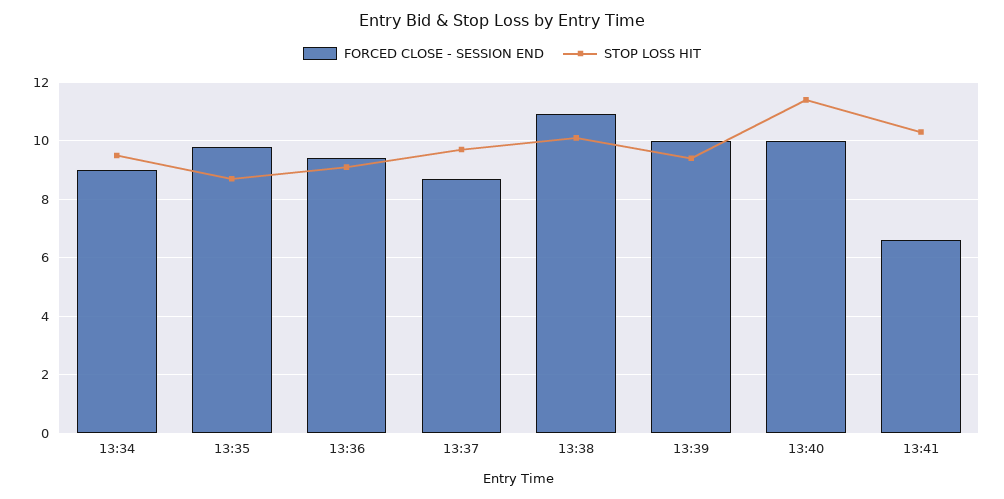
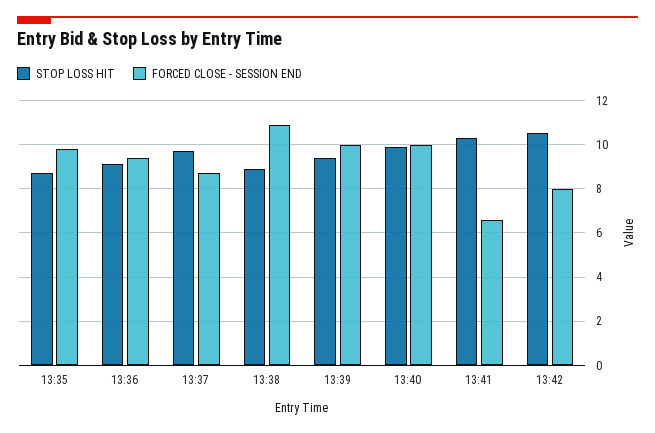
FORCED CLOSE - SESSION END, 13:34: 9 -> none
STOP LOSS HIT, 13:34: 9.5 -> none
STOP LOSS HIT, 13:38: 10 -> 9
STOP LOSS HIT, 13:40: 11.5 -> 10
STOP LOSS HIT, 13:42: none -> 10.5
FORCED CLOSE - SESSION END, 13:42: none -> 8

